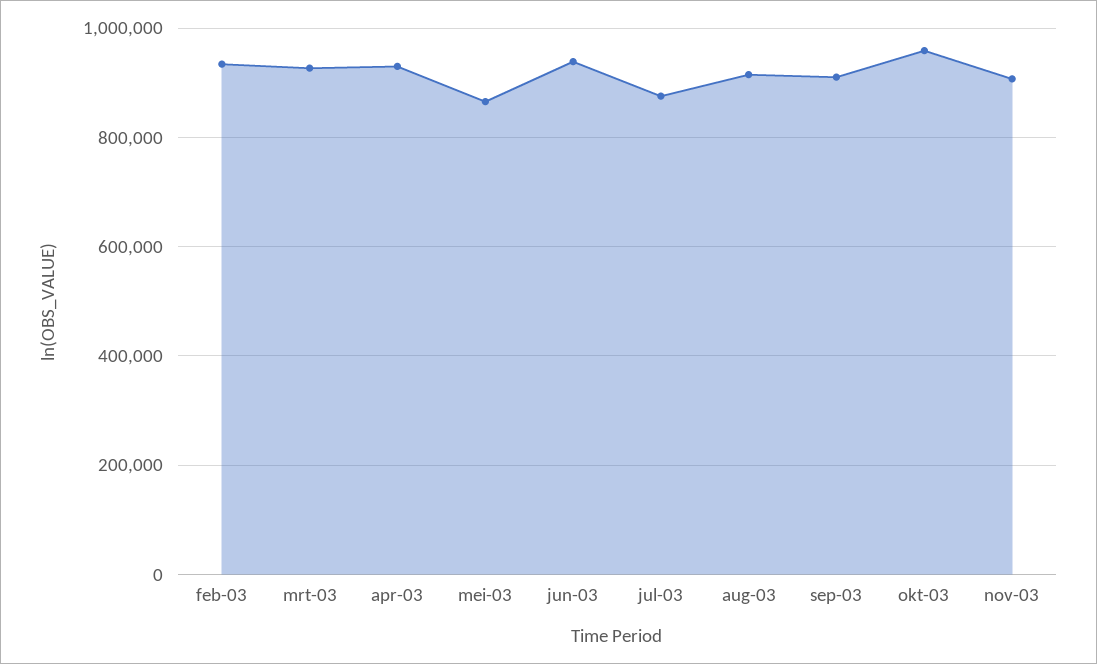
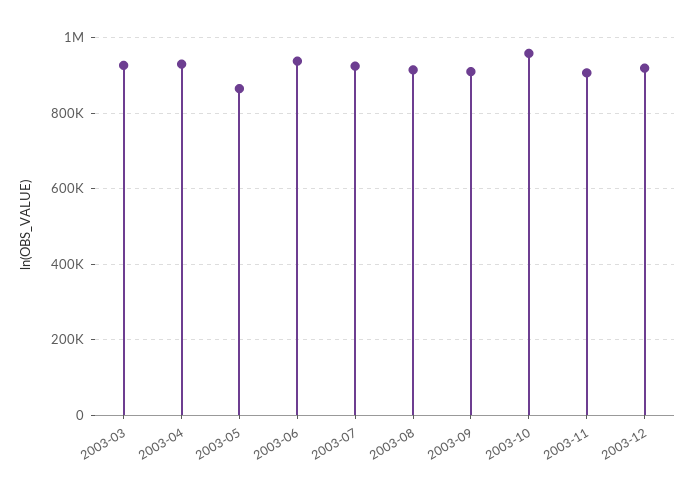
feb-03: 940000 -> none
jul-03: 880000 -> 920000
2003-12: none -> 920000

